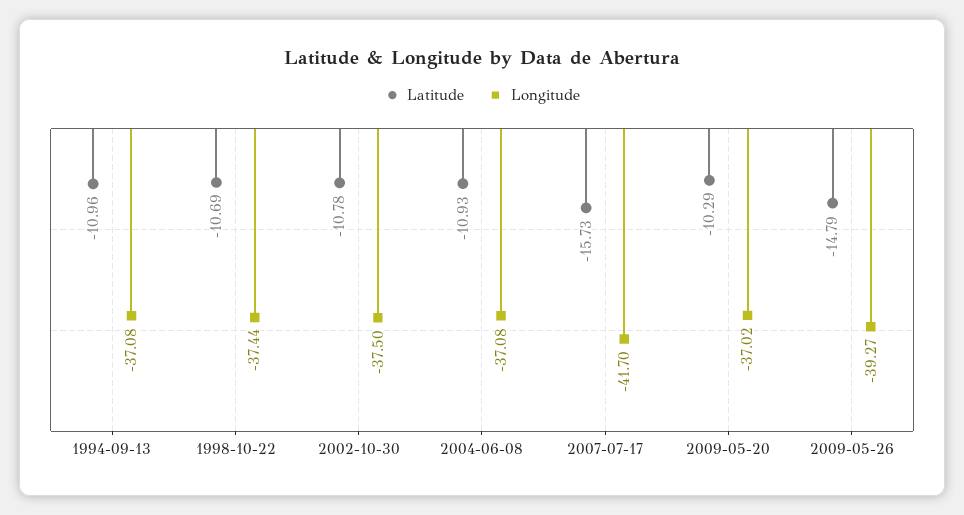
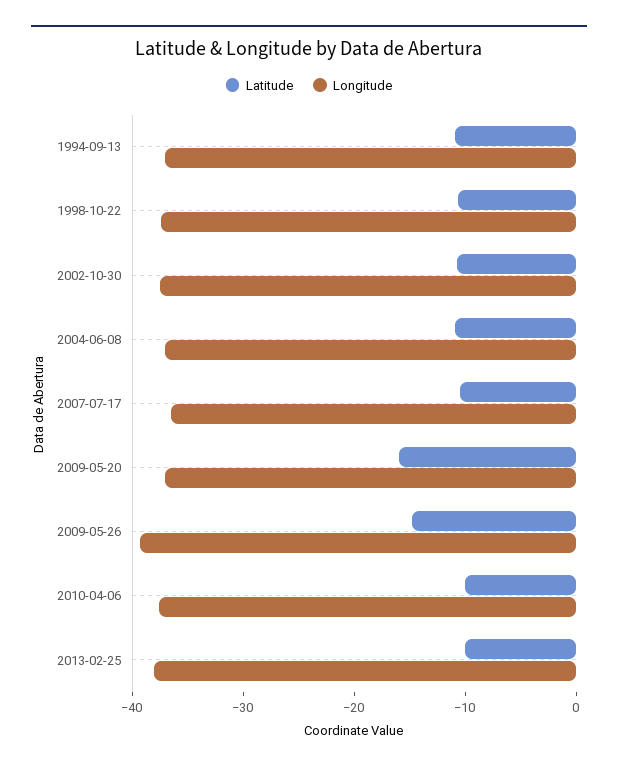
Latitude, 2007-07-17: -15.73 -> -10
Longitude, 2007-07-17: -41.7 -> -36
Latitude, 2009-05-20: -10.29 -> -16
Latitude, 2010-04-06: none -> -10
Longitude, 2010-04-06: none -> -38
Latitude, 2013-02-25: none -> -10
Longitude, 2013-02-25: none -> -38

